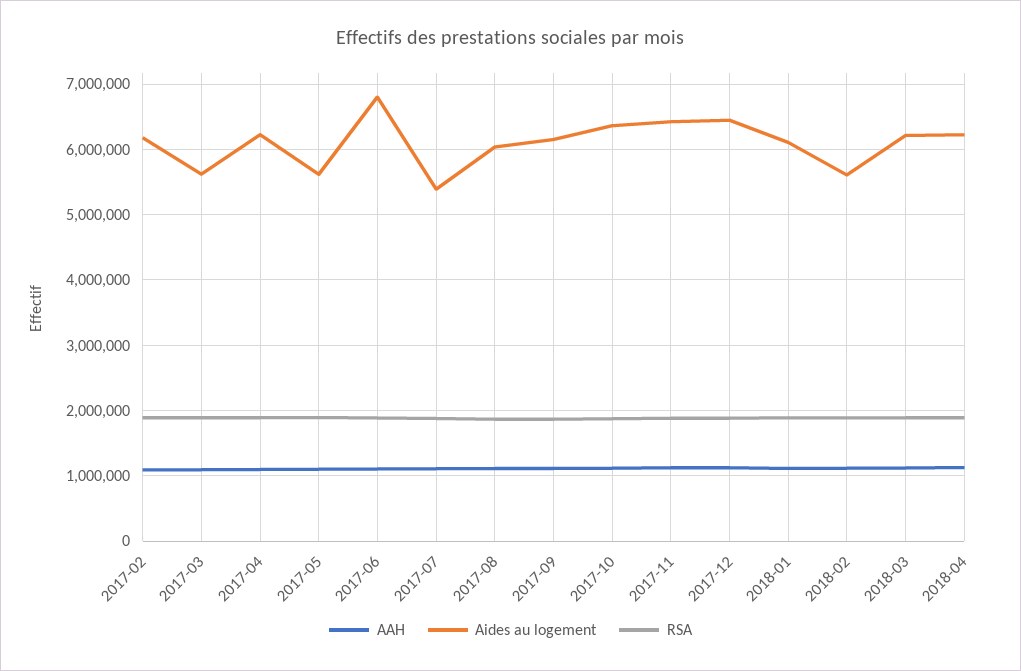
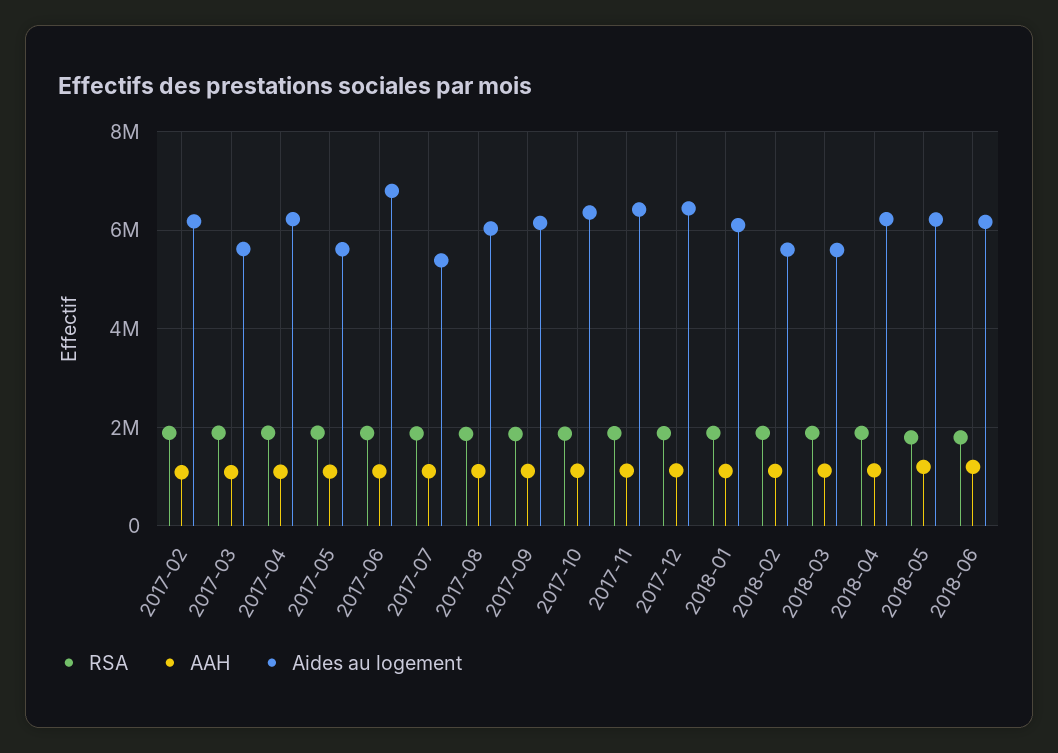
Aides au logement, 2018-03: 6200000 -> 5600000
RSA, 2018-05: none -> 1800000
AAH, 2018-05: none -> 1200000
Aides au logement, 2018-05: none -> 6200000
RSA, 2018-06: none -> 1800000
AAH, 2018-06: none -> 1200000
Aides au logement, 2018-06: none -> 6200000

